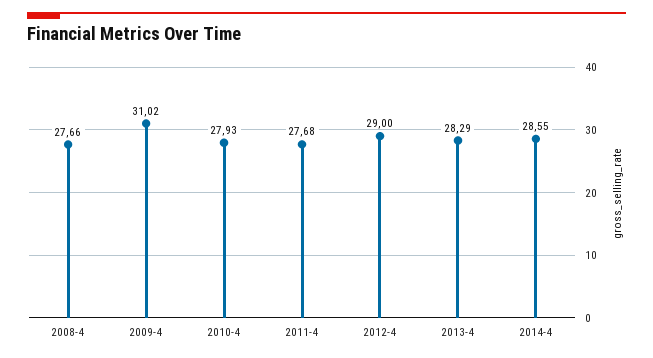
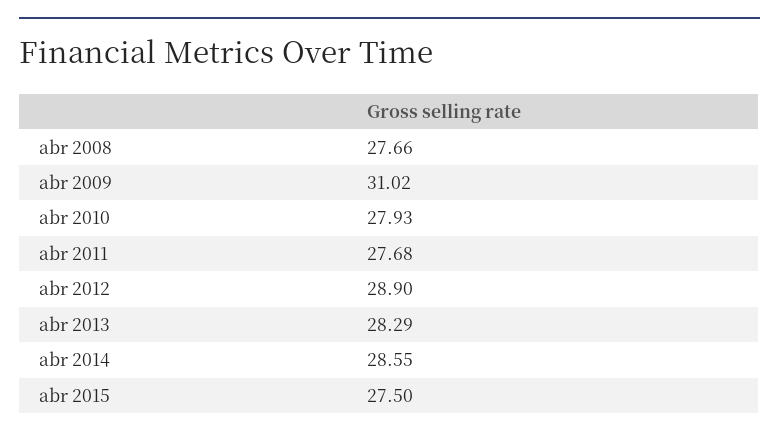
2012-4: 29 -> 28.9
abr 2015: none -> 27.5

